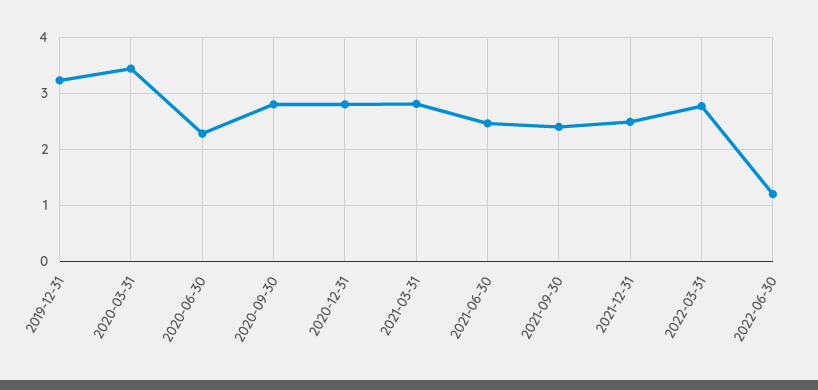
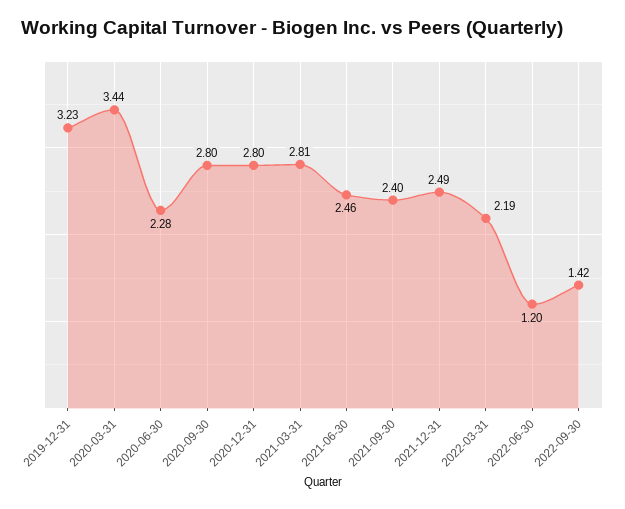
2022-03-31: 2.8 -> 2.19
2022-09-30: none -> 1.42

